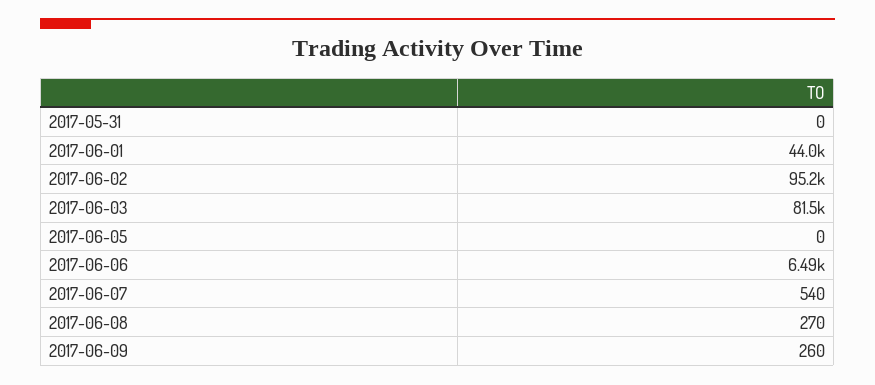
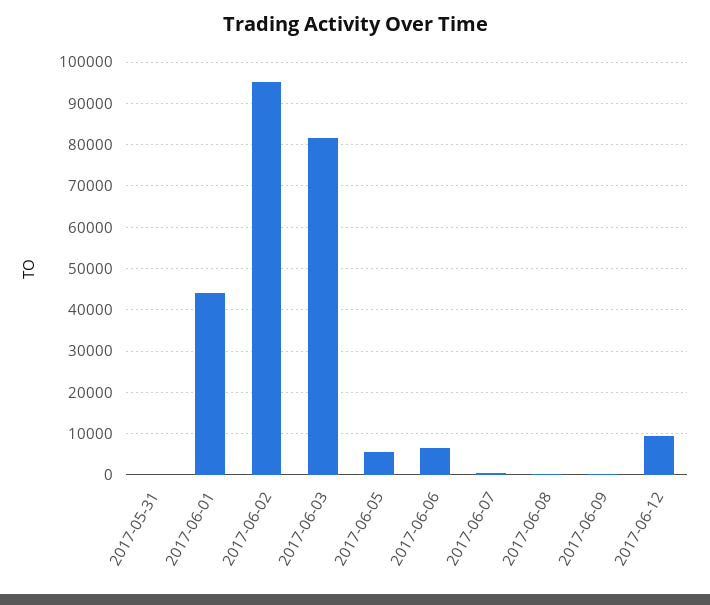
2017-06-05: 0 -> 6000
2017-06-12: none -> 10000

